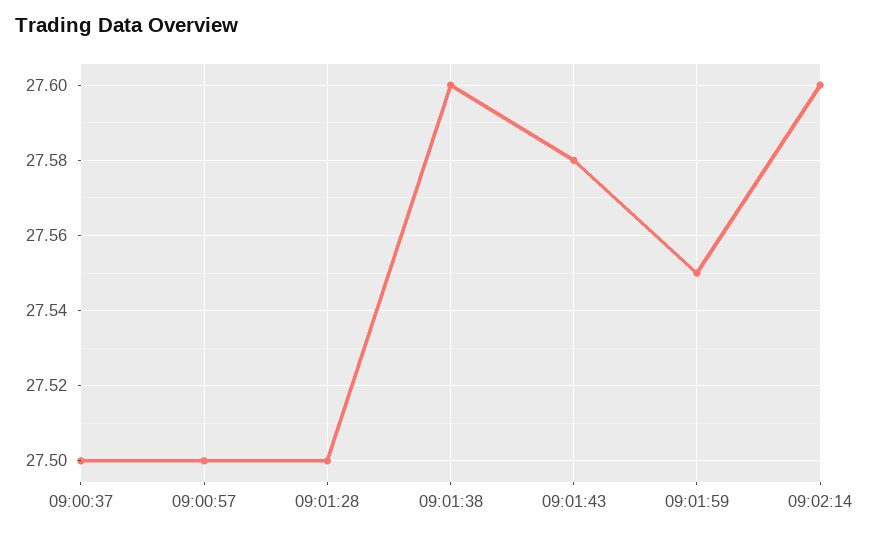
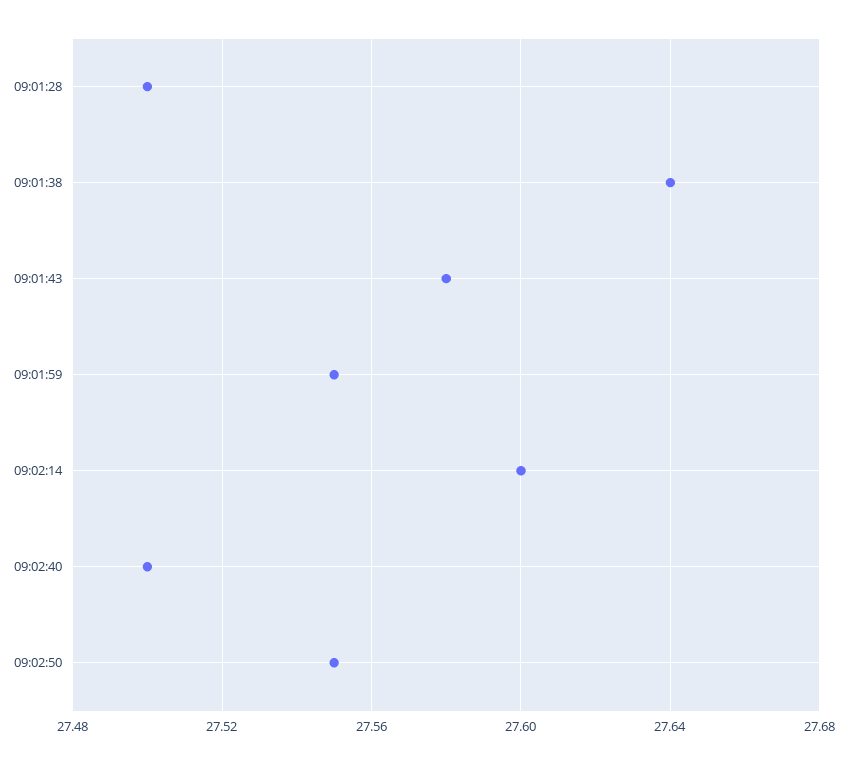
09:00:37: 27.5 -> none
09:00:57: 27.5 -> none
09:01:38: 27.6 -> 27.64
09:02:40: none -> 27.5
09:02:50: none -> 27.55

